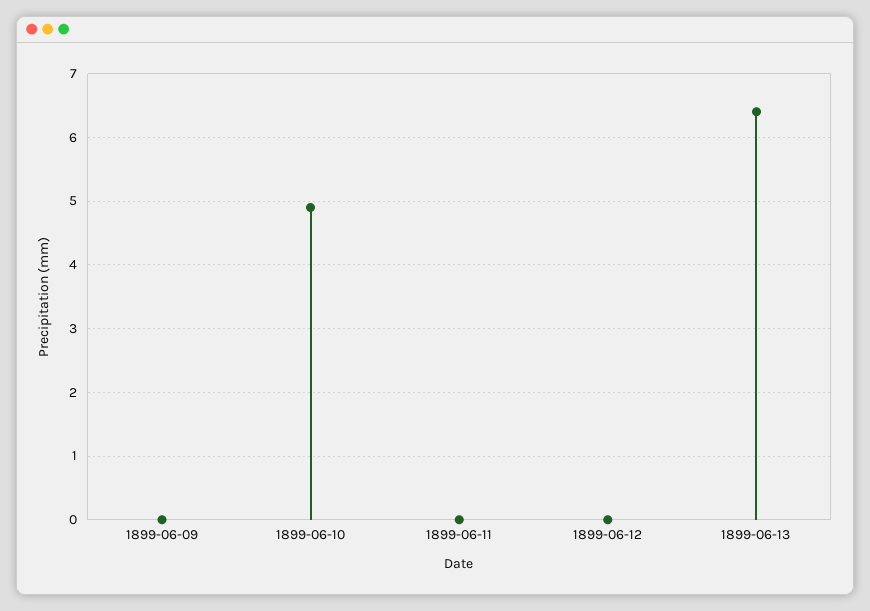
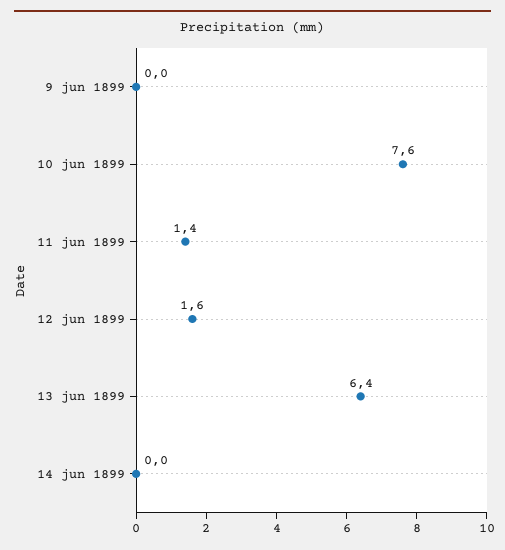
1899-06-10: 4.9 -> 7.6
1899-06-11: 0 -> 1.4
1899-06-12: 0 -> 1.6
14 jun 1899: none -> 0

